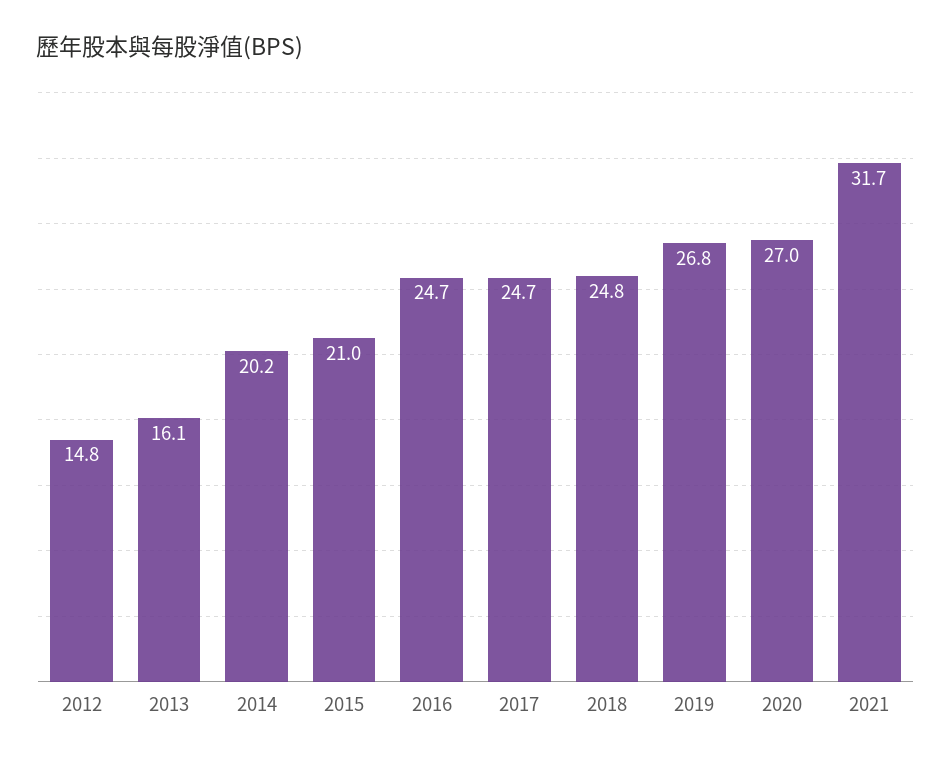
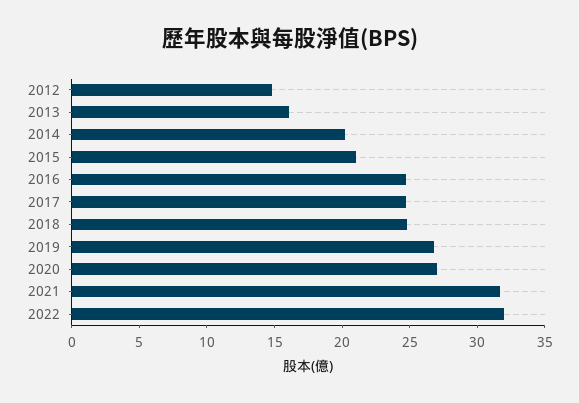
2022: none -> 32

